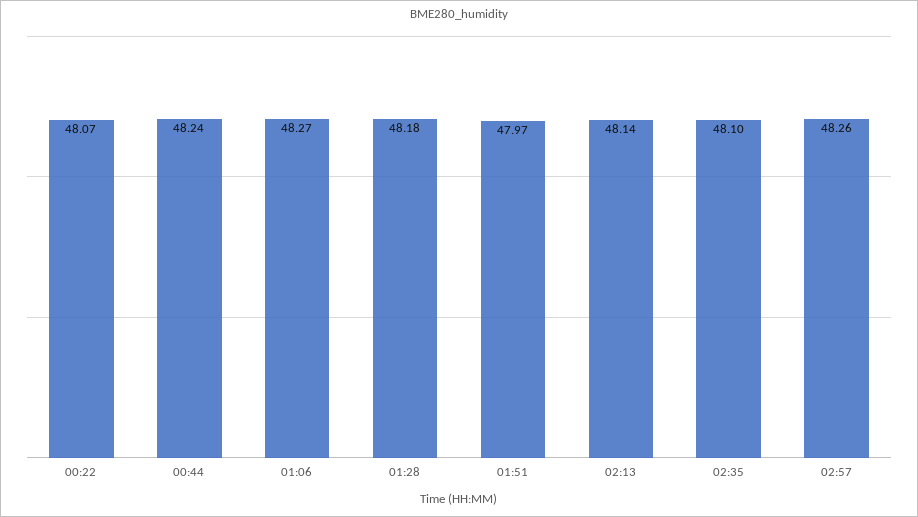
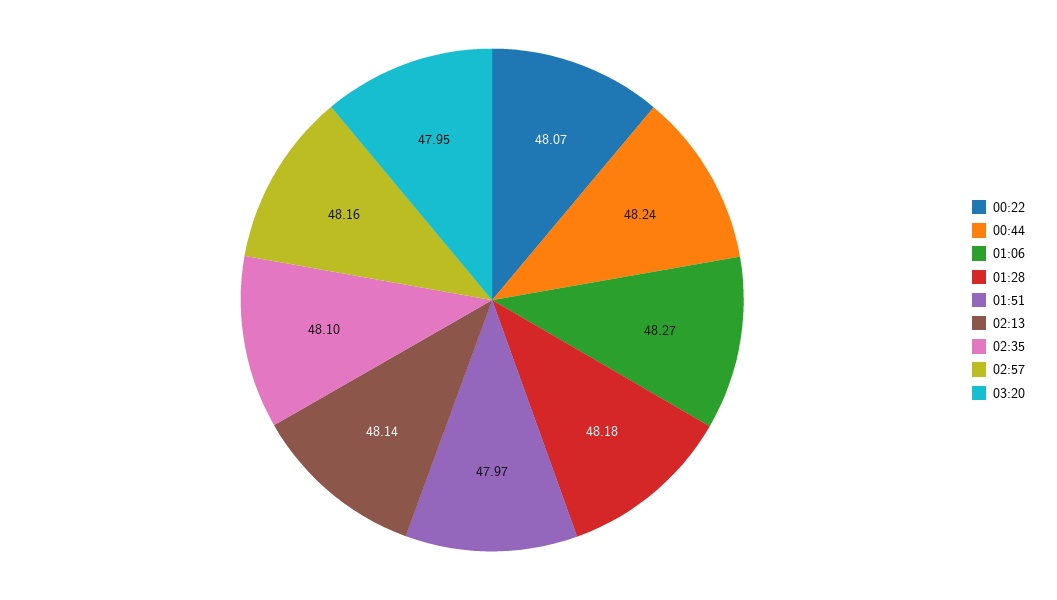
02:57: 48.26 -> 48.16
03:20: none -> 47.95

